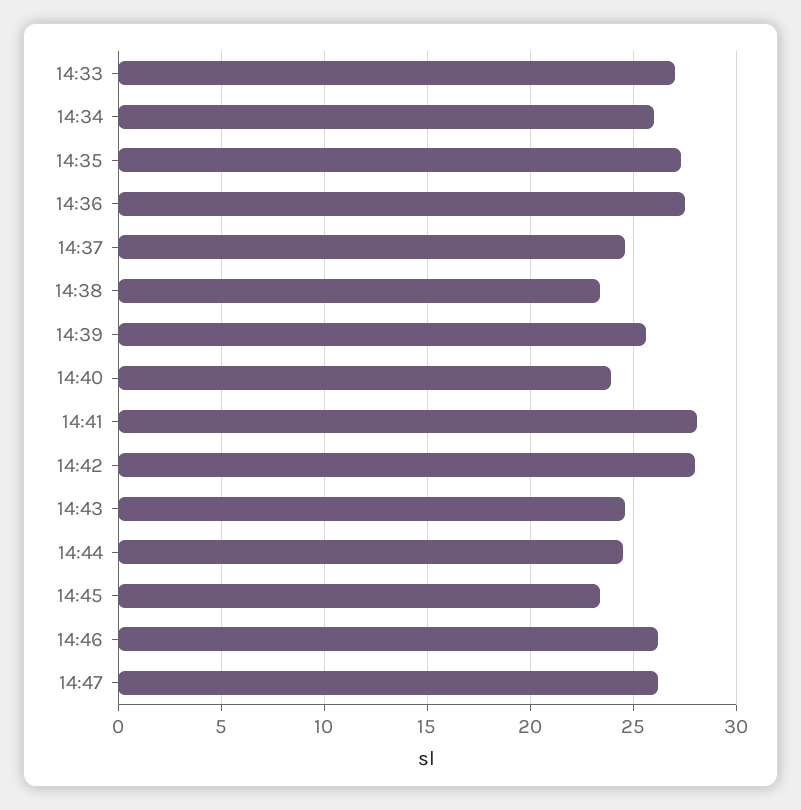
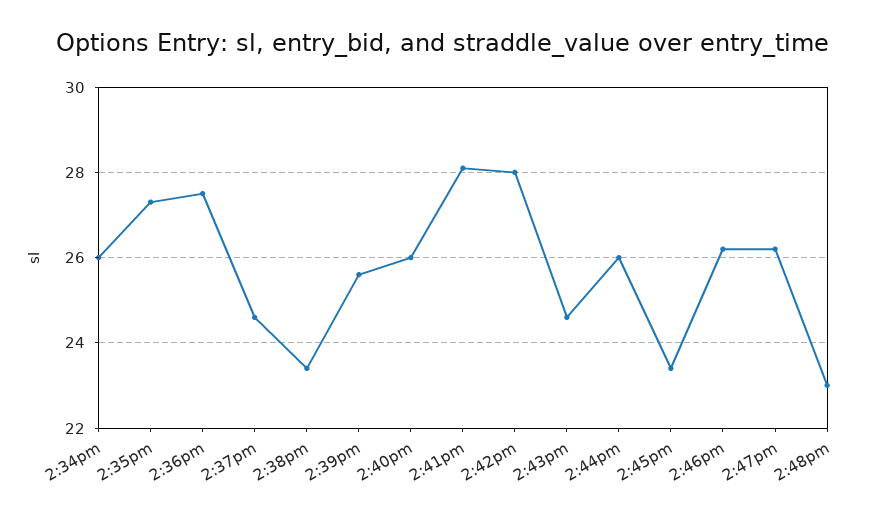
14:33: 27 -> none
14:40: 24 -> 26
14:44: 24.5 -> 26
2:48pm: none -> 23

